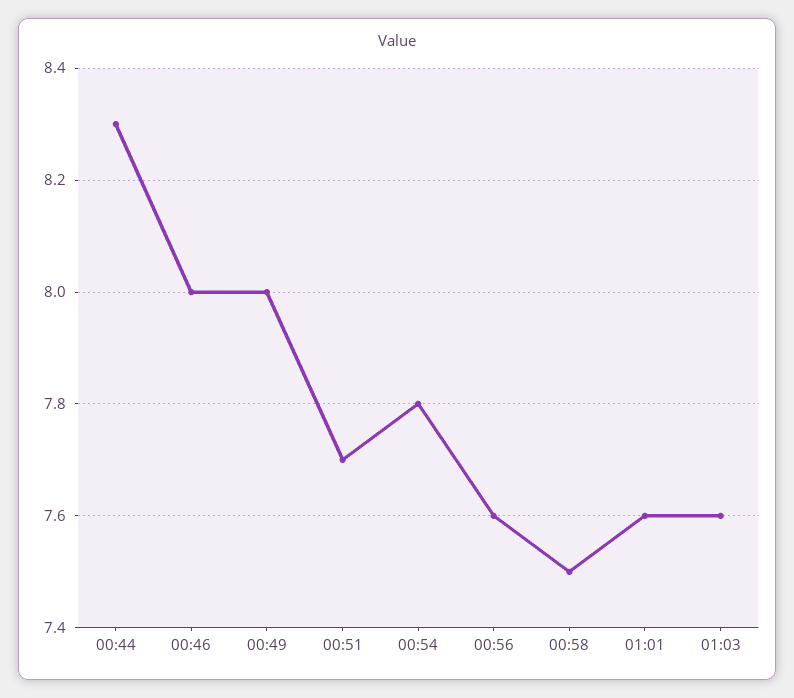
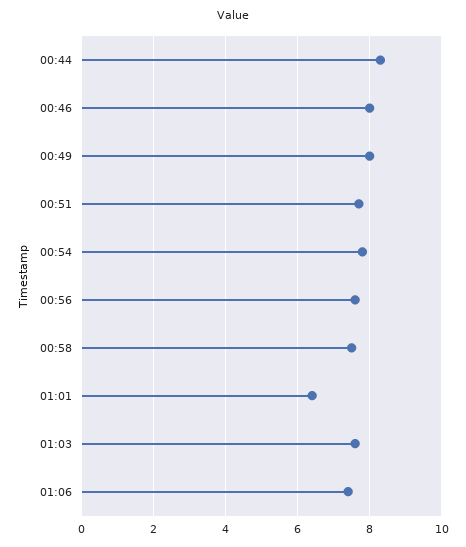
01:01: 7.6 -> 6.5
01:06: none -> 7.5

